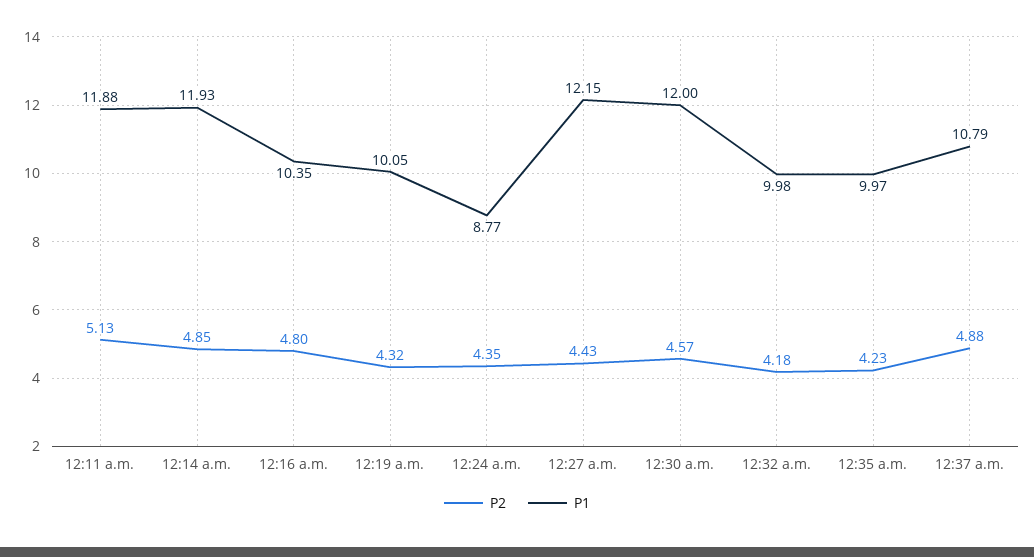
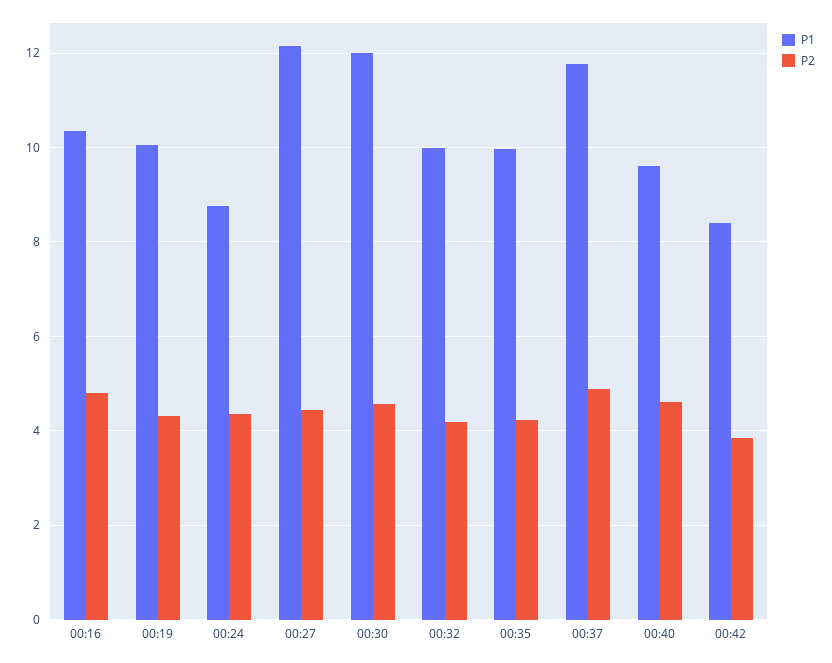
P2, 12:11 a.m.: 5.13 -> none
P1, 12:11 a.m.: 11.88 -> none
P2, 12:14 a.m.: 4.85 -> none
P1, 12:14 a.m.: 11.93 -> none
P1, 12:37 a.m.: 10.79 -> 11.8
P1, 00:40: none -> 9.6
P2, 00:40: none -> 4.6
P1, 00:42: none -> 8.4
P2, 00:42: none -> 3.8

